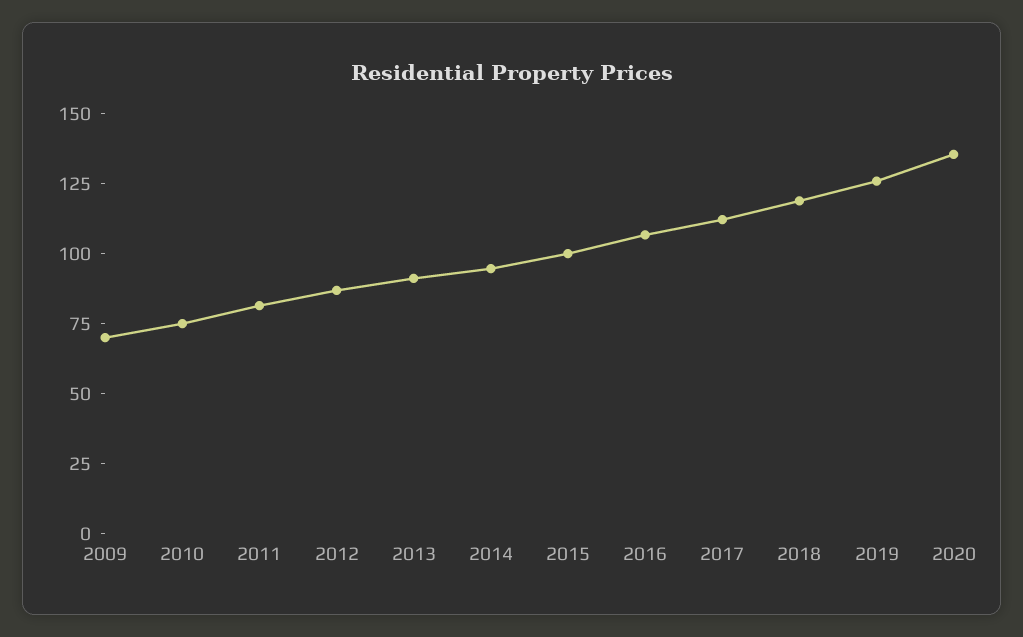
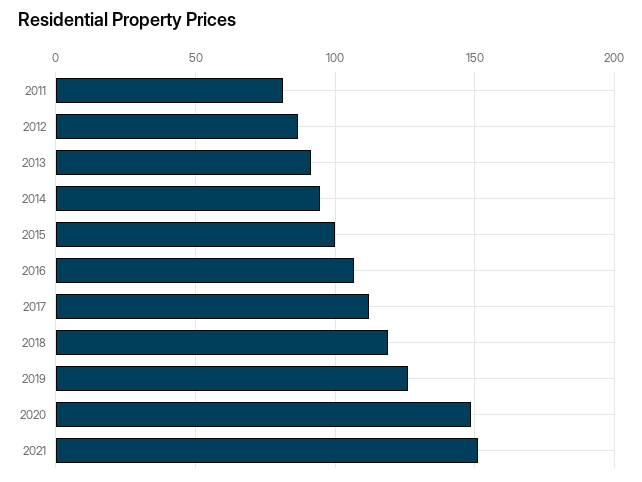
2009: 70 -> none
2010: 75 -> none
2020: 135 -> 150
2021: none -> 150

